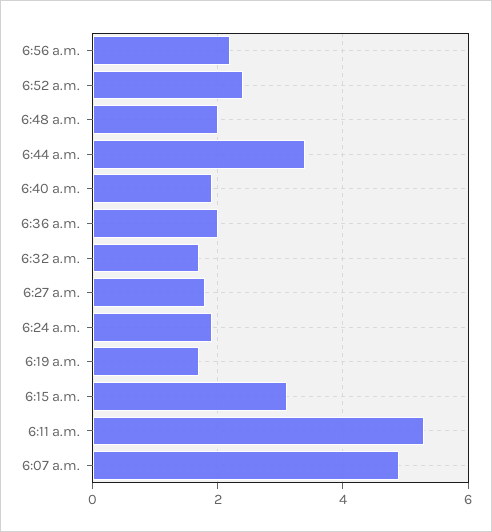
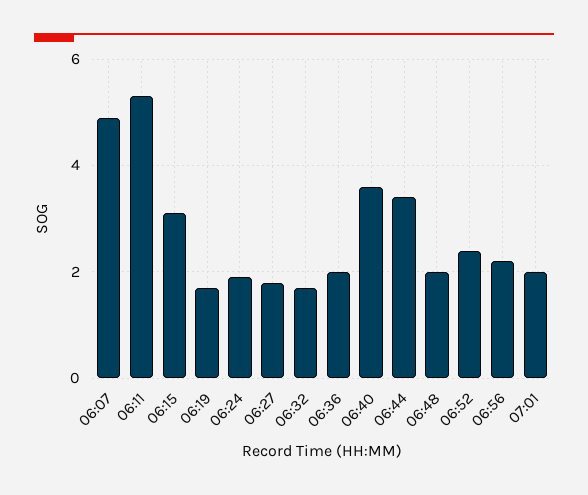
6:40 a.m.: 2 -> 3.5
07:01: none -> 2

